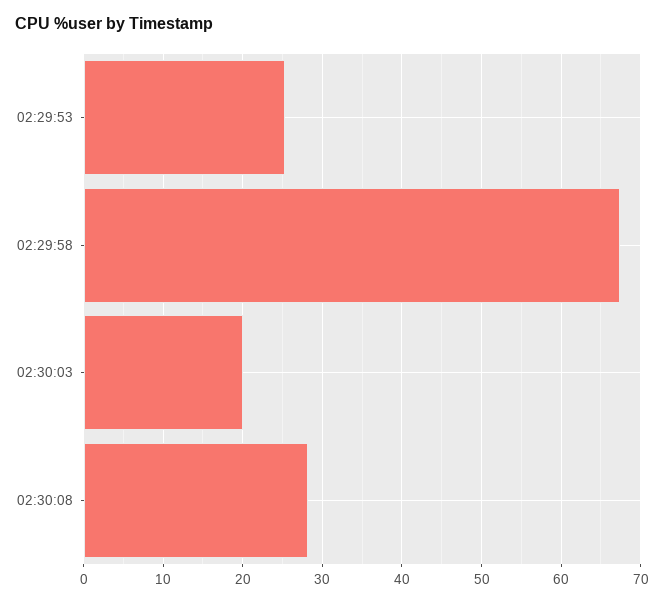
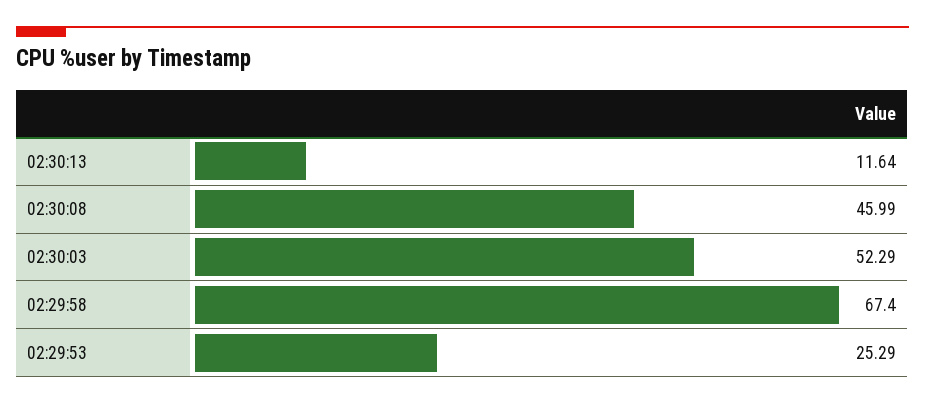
02:30:03: 20 -> 52.29
02:30:08: 28 -> 45.99
02:30:13: none -> 11.64

